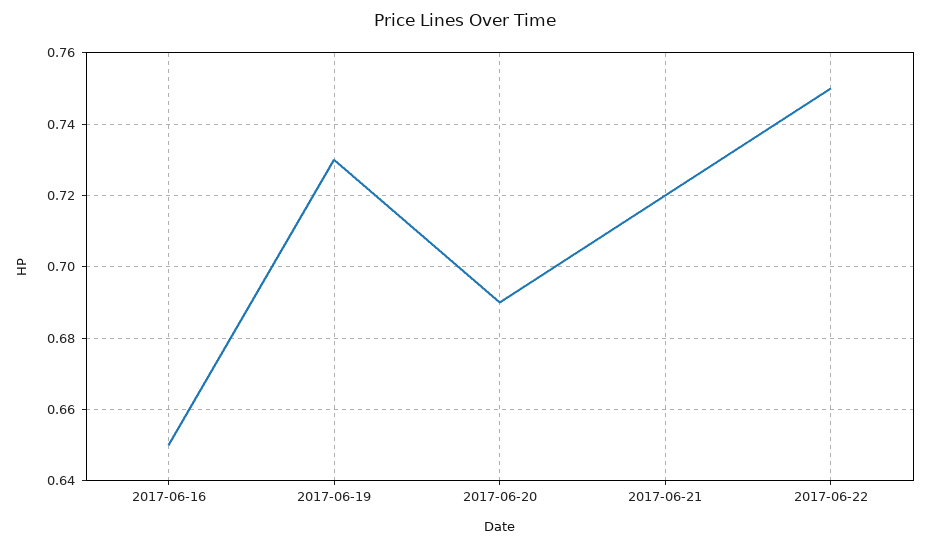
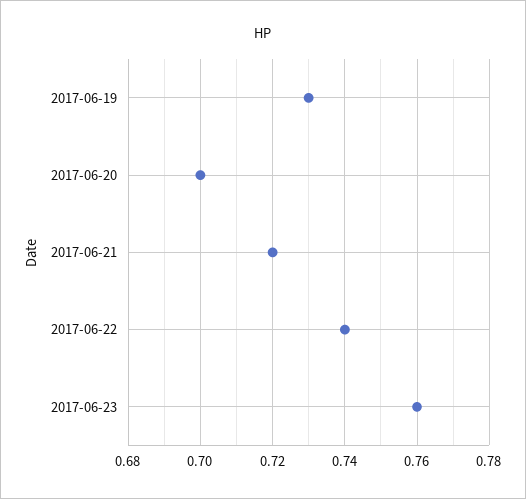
2017-06-16: 0.65 -> none
2017-06-20: 0.69 -> 0.7
2017-06-22: 0.75 -> 0.74
2017-06-23: none -> 0.76

